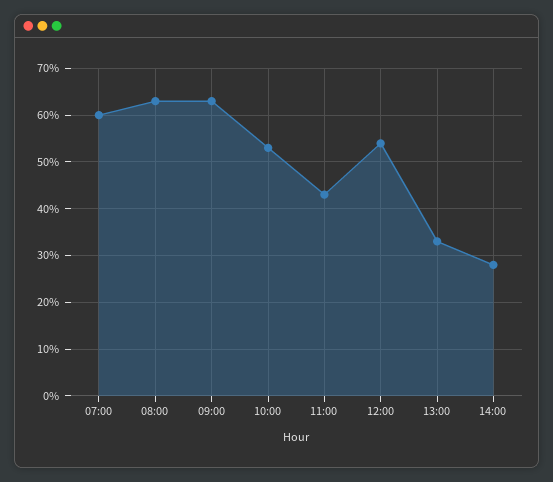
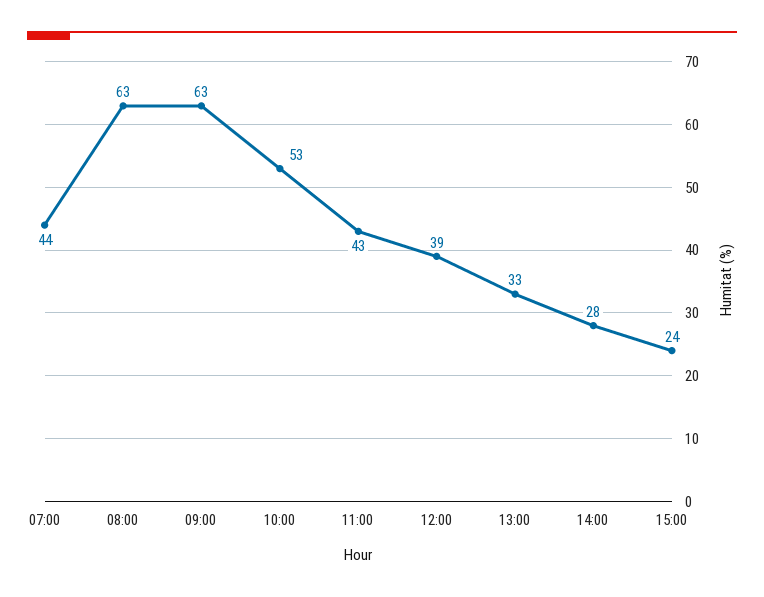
07:00: 60 -> 44
12:00: 55 -> 39
15:00: none -> 24

